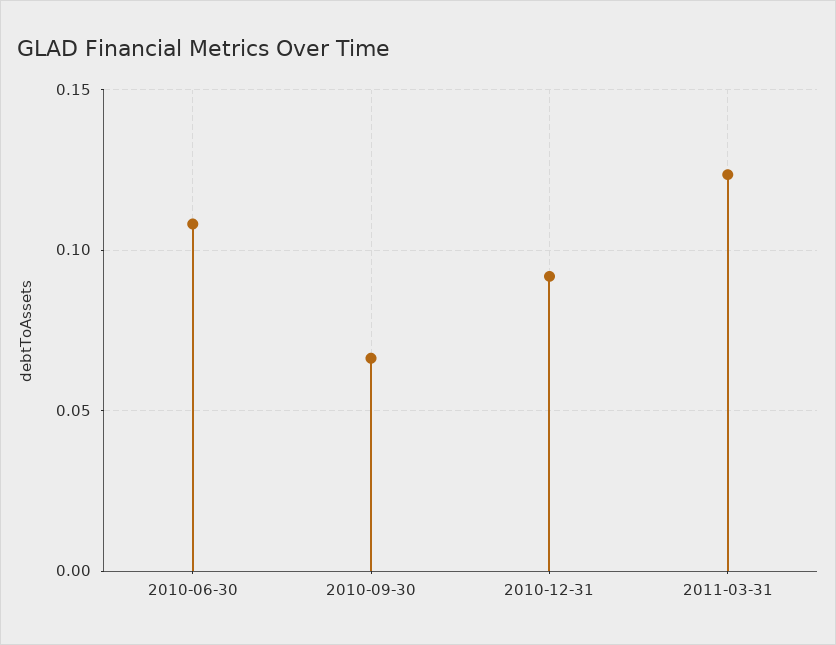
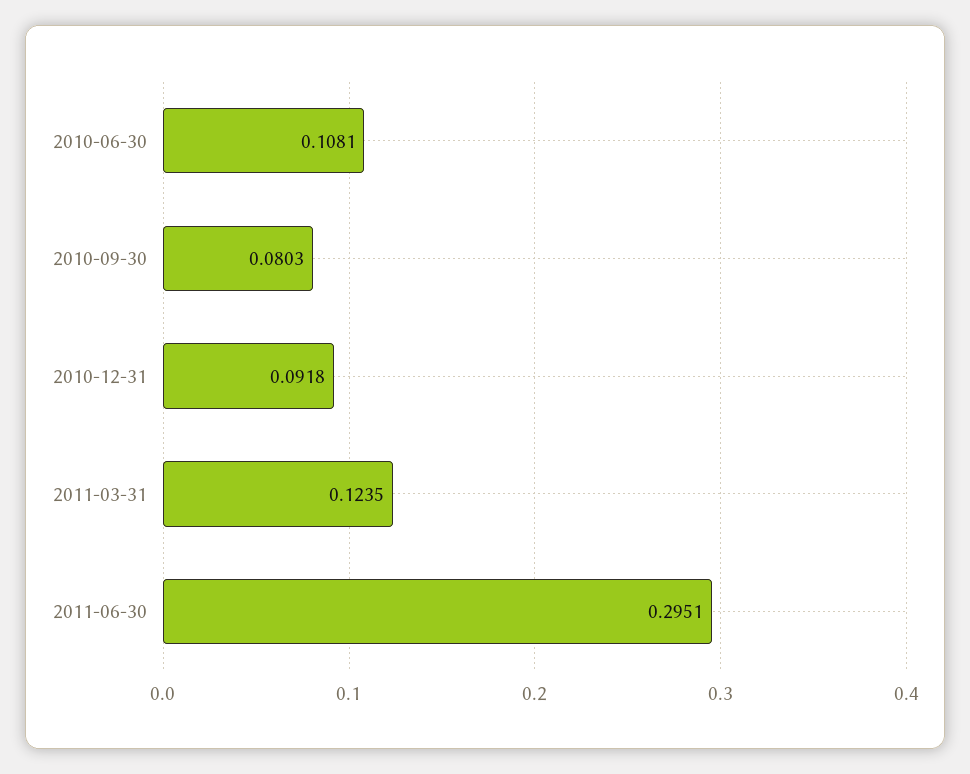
2010-09-30: 0.065 -> 0.0803
2011-06-30: none -> 0.2951

